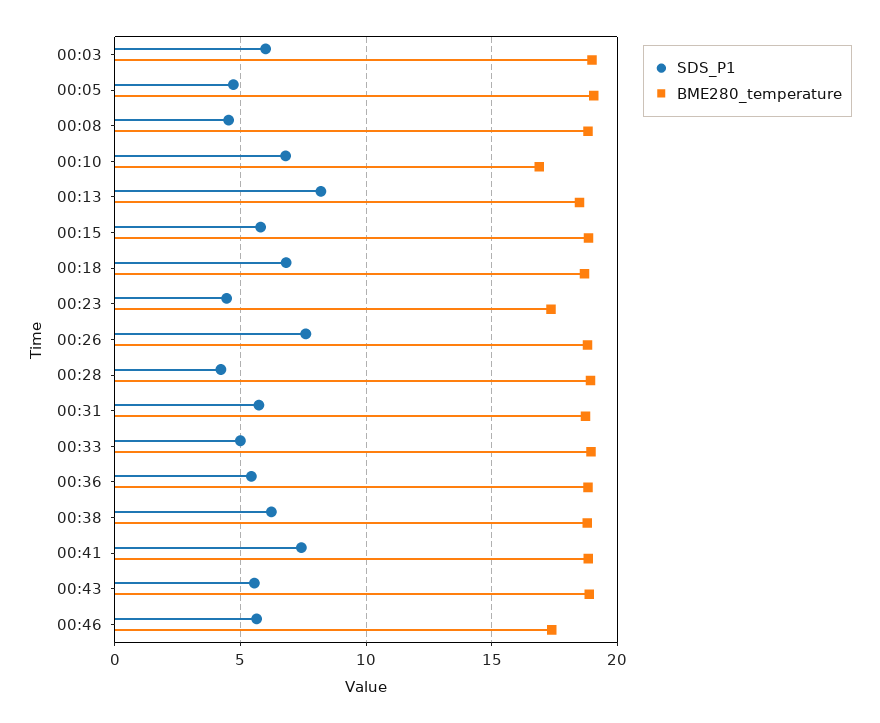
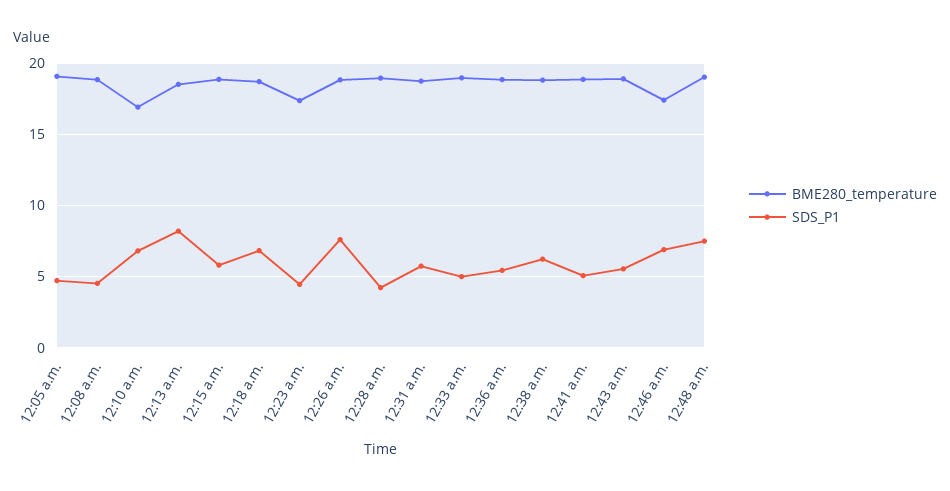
SDS_P1, 00:03: 6 -> none
BME280_temperature, 00:03: 19 -> none
SDS_P1, 00:41: 7.5 -> 5
SDS_P1, 00:46: 5.5 -> 7
BME280_temperature, 12:48 a.m.: none -> 19
SDS_P1, 12:48 a.m.: none -> 7.5

